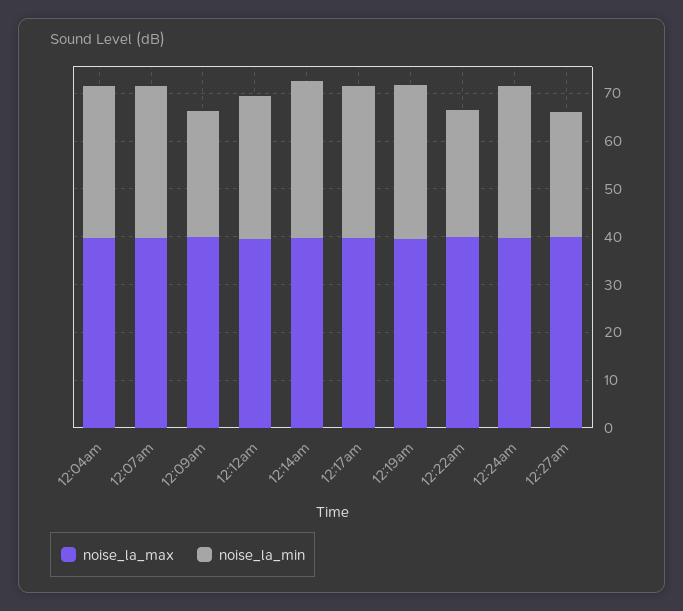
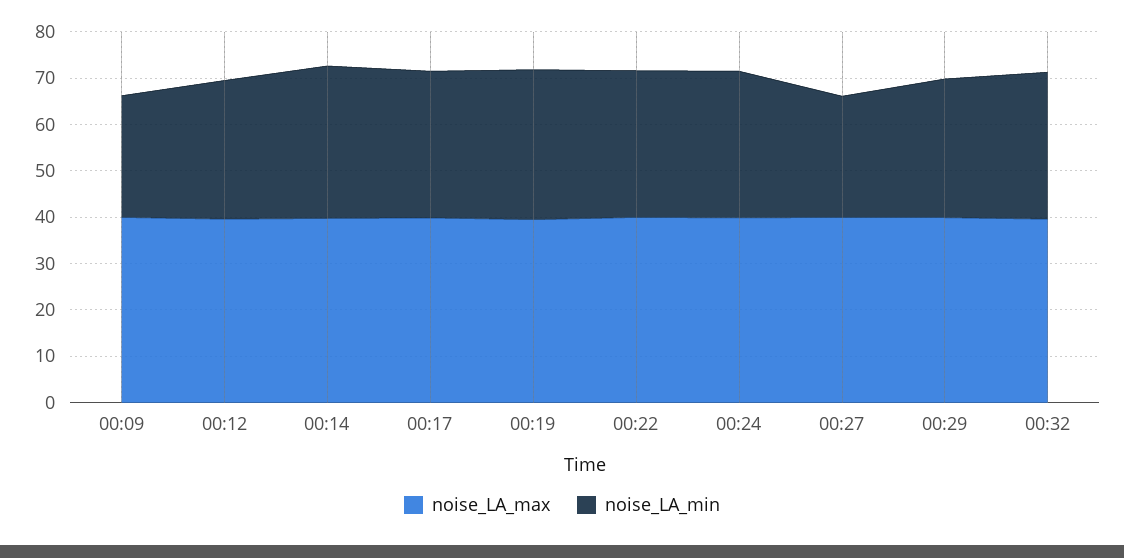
noise_la_max, 12:04am: 40 -> none
noise_la_min, 12:04am: 32 -> none
noise_la_max, 12:07am: 40 -> none
noise_la_min, 12:07am: 32 -> none
noise_la_min, 12:22am: 26 -> 32
noise_la_max, 00:29: none -> 40
noise_la_min, 00:29: none -> 30
noise_la_max, 00:32: none -> 40
noise_la_min, 00:32: none -> 32

